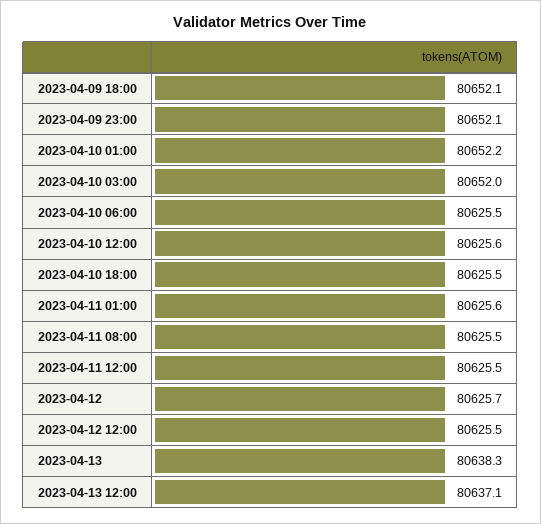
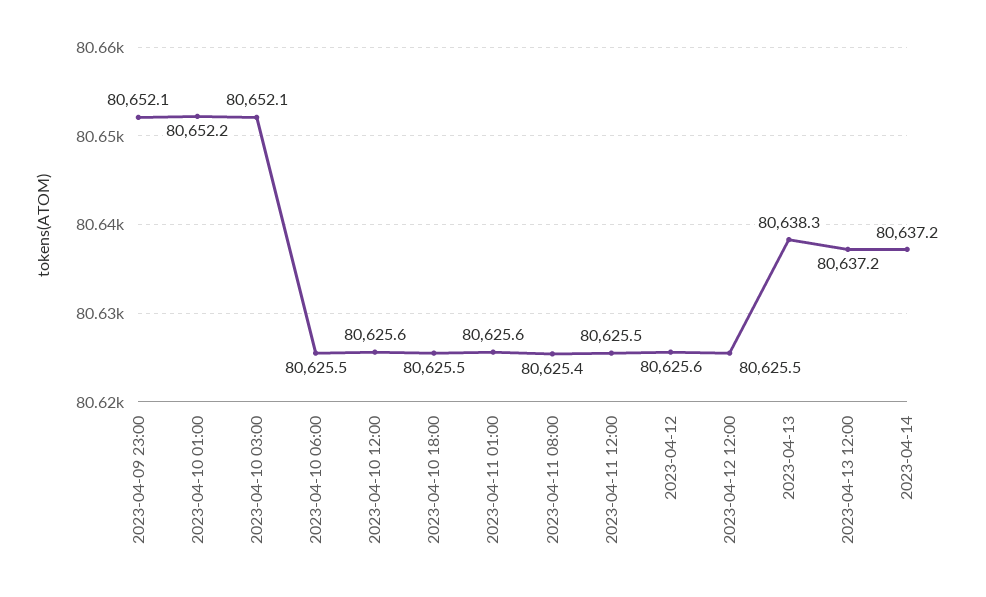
2023-04-09 18:00: 80652.1 -> none
2023-04-10 03:00: 80652 -> 80652.1
2023-04-11 08:00: 80625.5 -> 80625.4
2023-04-12: 80625.7 -> 80625.6
2023-04-13 12:00: 80637.1 -> 80637.2
2023-04-14: none -> 80637.2

